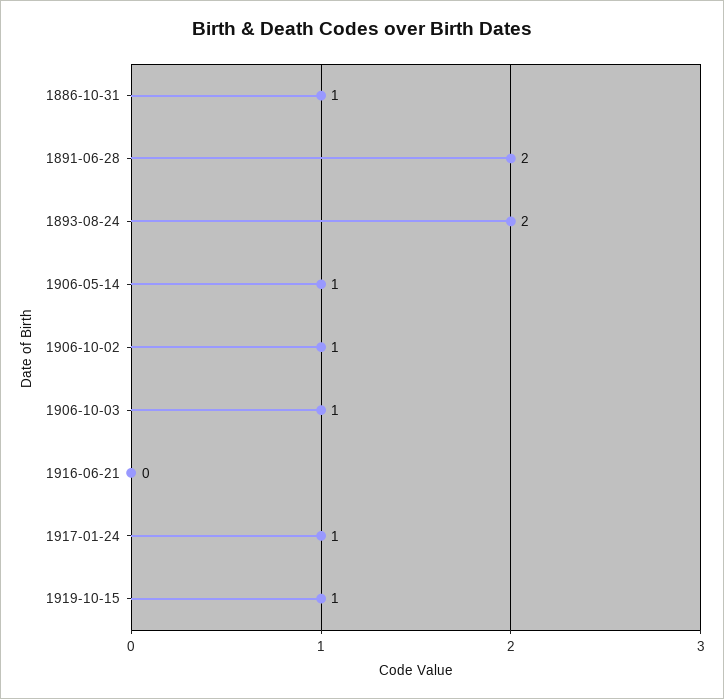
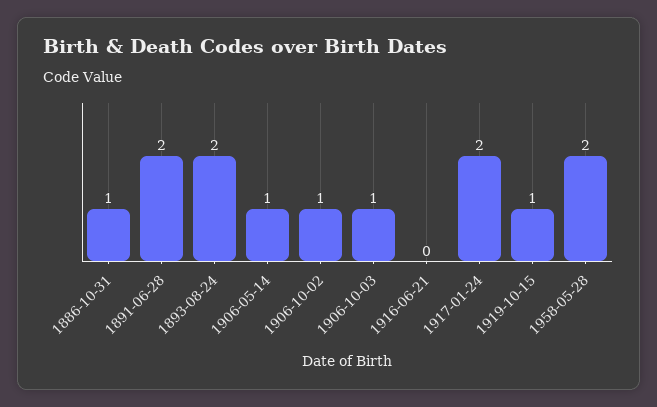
1917-01-24: 1 -> 2
1958-05-28: none -> 2

